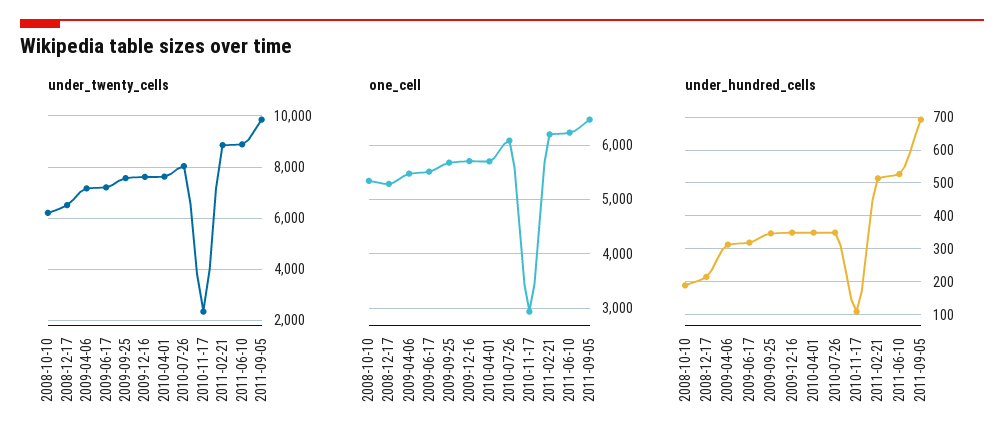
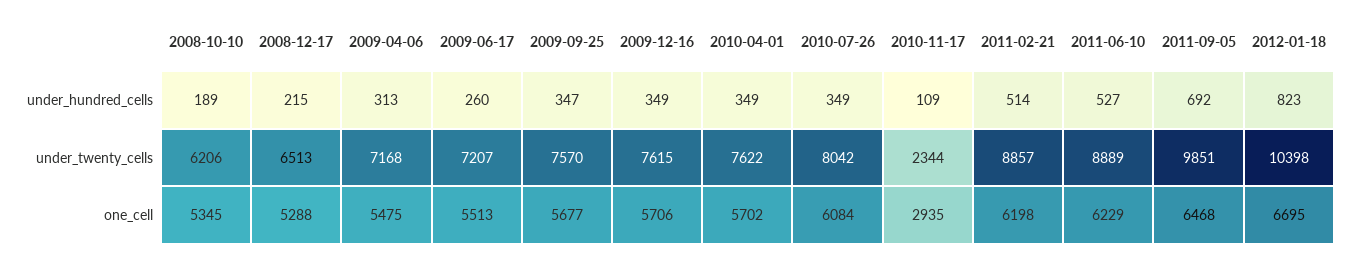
under_hundred_cells, 2009-06-17: 320 -> 260
under_hundred_cells, 2012-01-18: none -> 823
under_twenty_cells, 2012-01-18: none -> 10398
one_cell, 2012-01-18: none -> 6695

